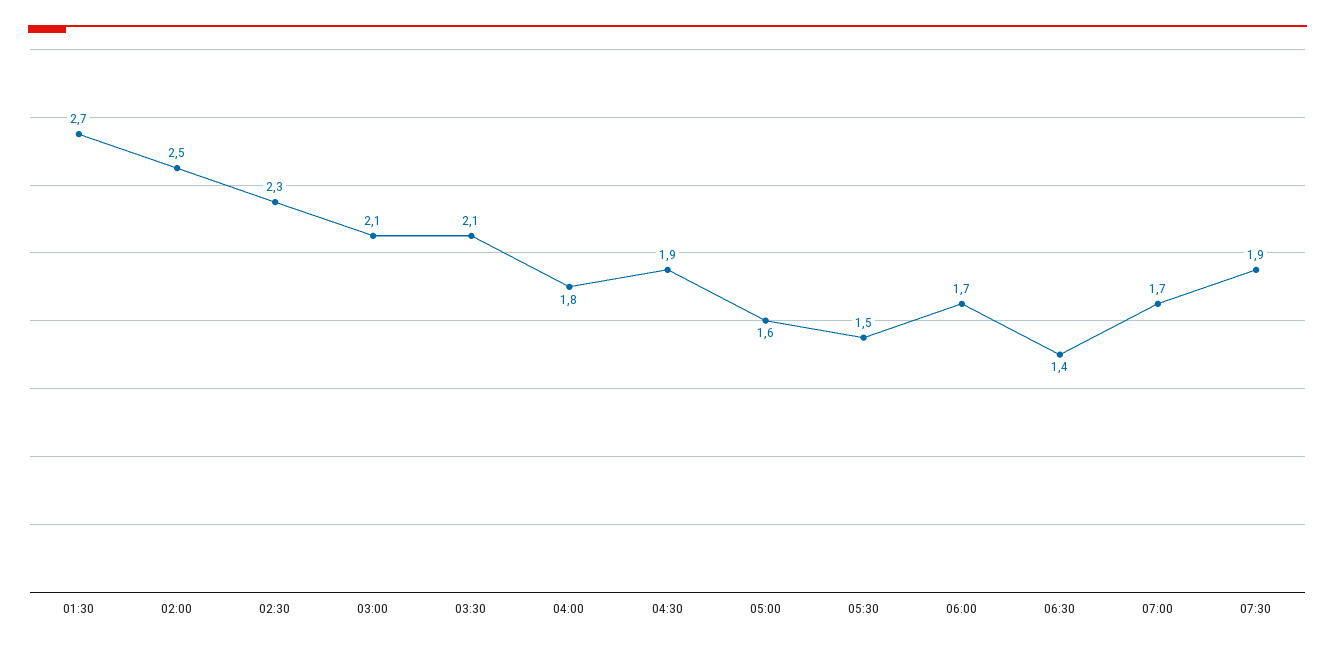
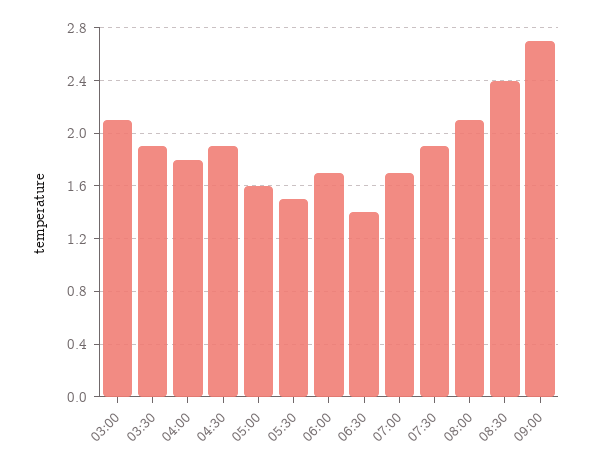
01:30: 2.7 -> none
02:00: 2.5 -> none
02:30: 2.3 -> none
03:30: 2.1 -> 1.9
08:00: none -> 2.1
08:30: none -> 2.4
09:00: none -> 2.7

